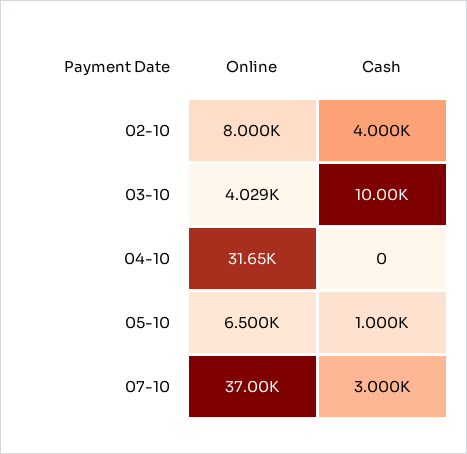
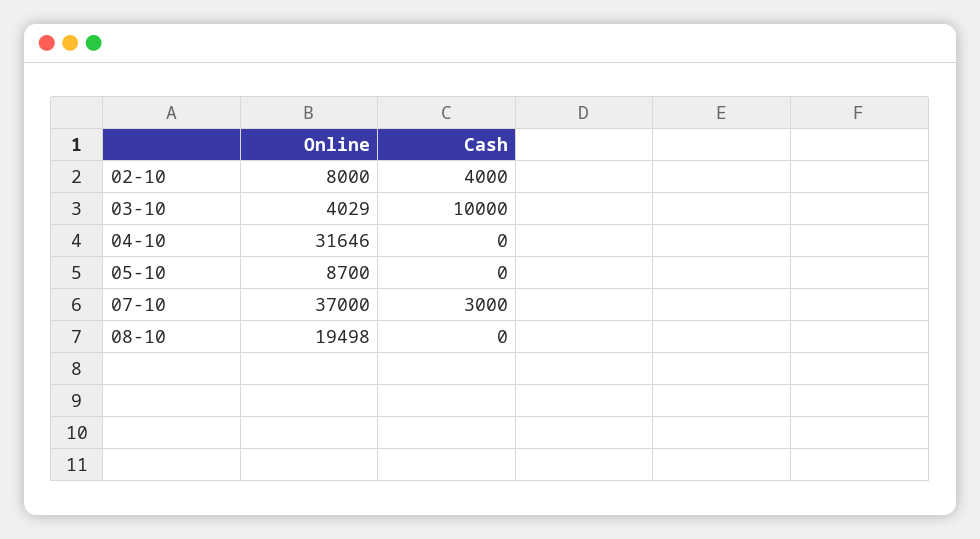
Online, 05-10: 6500 -> 8700
Cash, 05-10: 1000 -> 0
Online, 08-10: none -> 19498
Cash, 08-10: none -> 0

